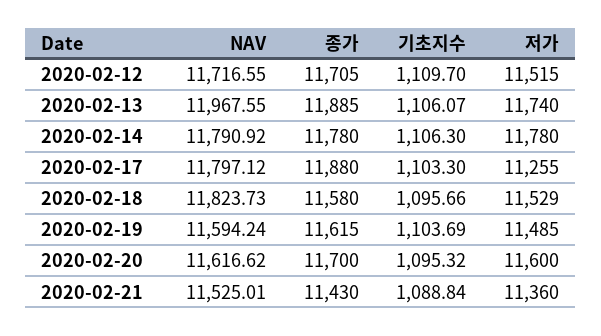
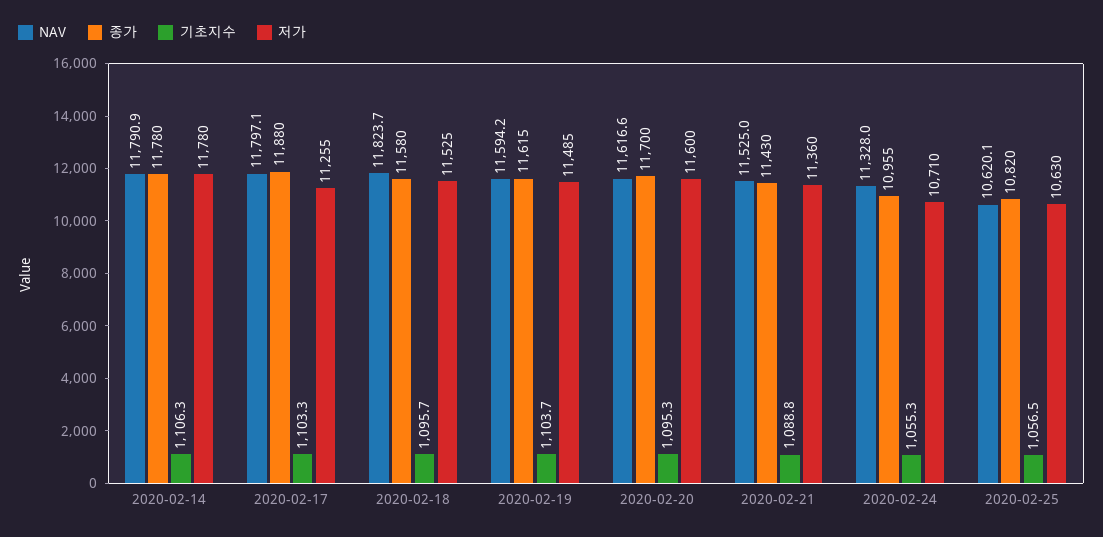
NAV, 2020-02-12: 11716.55 -> none
종가, 2020-02-12: 11705 -> none
기초지수, 2020-02-12: 1109.7 -> none
저가, 2020-02-12: 11515 -> none
NAV, 2020-02-13: 11967.55 -> none
종가, 2020-02-13: 11885 -> none
기초지수, 2020-02-13: 1106.07 -> none
저가, 2020-02-13: 11740 -> none
저가, 2020-02-18: 11529 -> 11525
NAV, 2020-02-24: none -> 11328
종가, 2020-02-24: none -> 10955
기초지수, 2020-02-24: none -> 1055.3
저가, 2020-02-24: none -> 10710
NAV, 2020-02-25: none -> 10620.1
종가, 2020-02-25: none -> 10820
기초지수, 2020-02-25: none -> 1056.5
저가, 2020-02-25: none -> 10630

